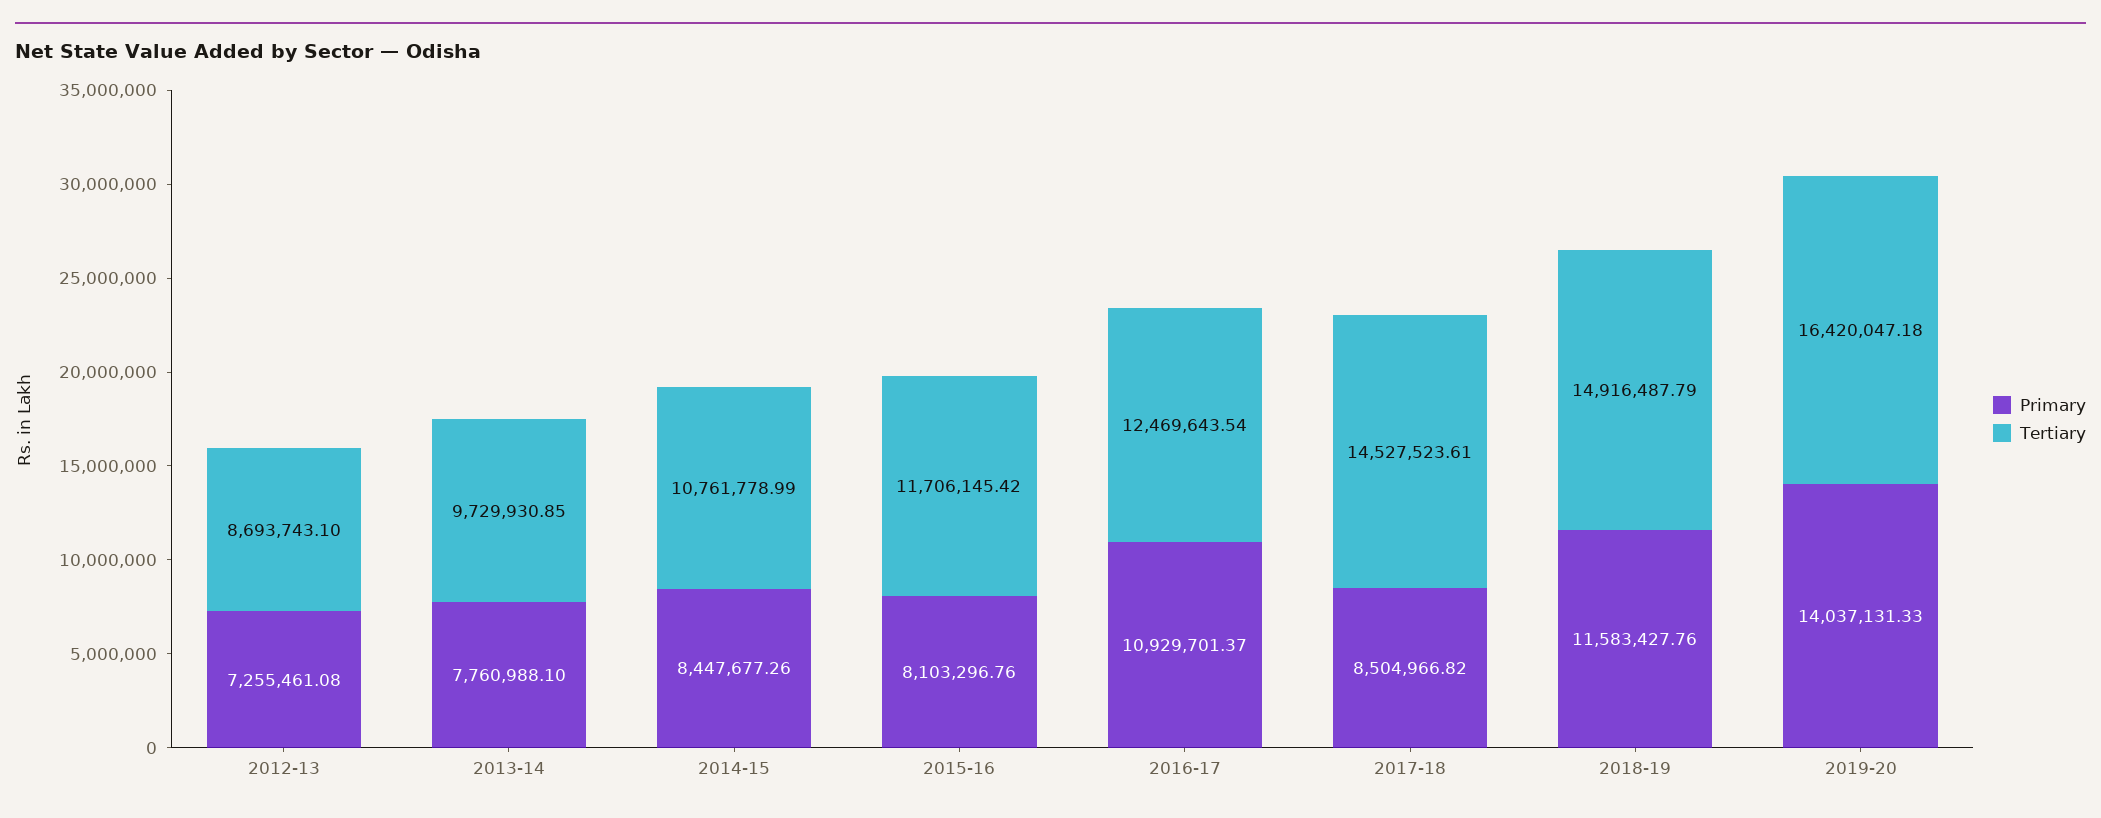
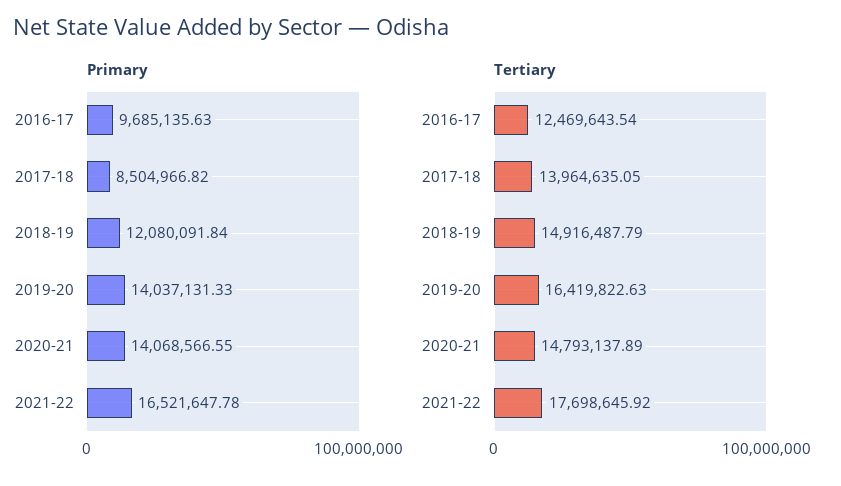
Primary, 2012-13: 7255461.08 -> none
Tertiary, 2012-13: 8693743.1 -> none
Primary, 2013-14: 7760988.1 -> none
Tertiary, 2013-14: 9729930.85 -> none
Primary, 2014-15: 8447677.26 -> none
Tertiary, 2014-15: 10761778.99 -> none
Primary, 2015-16: 8103296.76 -> none
Tertiary, 2015-16: 11706145.42 -> none
Primary, 2016-17: 10929701.37 -> 9685135.63
Tertiary, 2017-18: 14527523.61 -> 13964635.05
Primary, 2018-19: 11583427.76 -> 12080091.84
Tertiary, 2019-20: 16420047.18 -> 16419822.63
Primary, 2020-21: none -> 14068566.55
Primary, 2021-22: none -> 16521647.78
Tertiary, 2020-21: none -> 14793137.89
Tertiary, 2021-22: none -> 17698645.92

